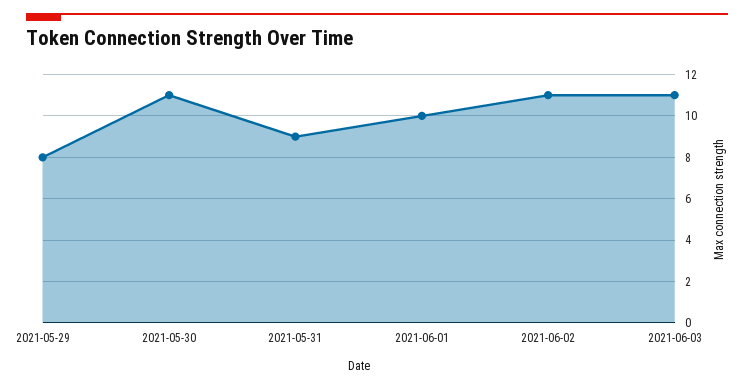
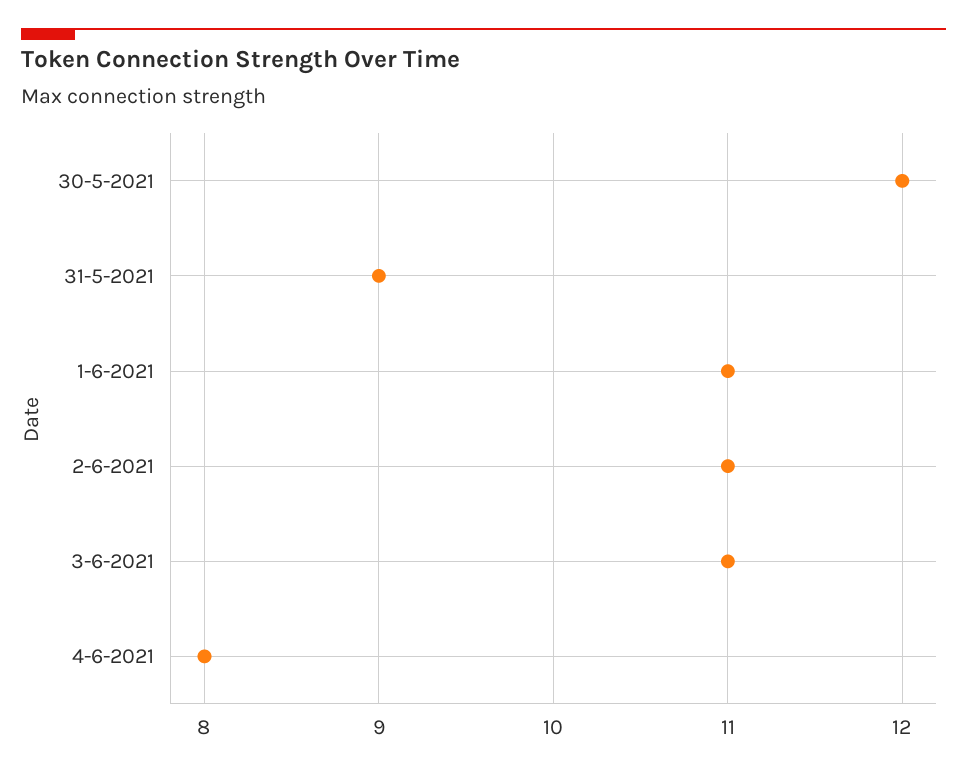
2021-05-29: 8 -> none
2021-05-30: 11 -> 12
2021-06-01: 10 -> 11
4-6-2021: none -> 8

